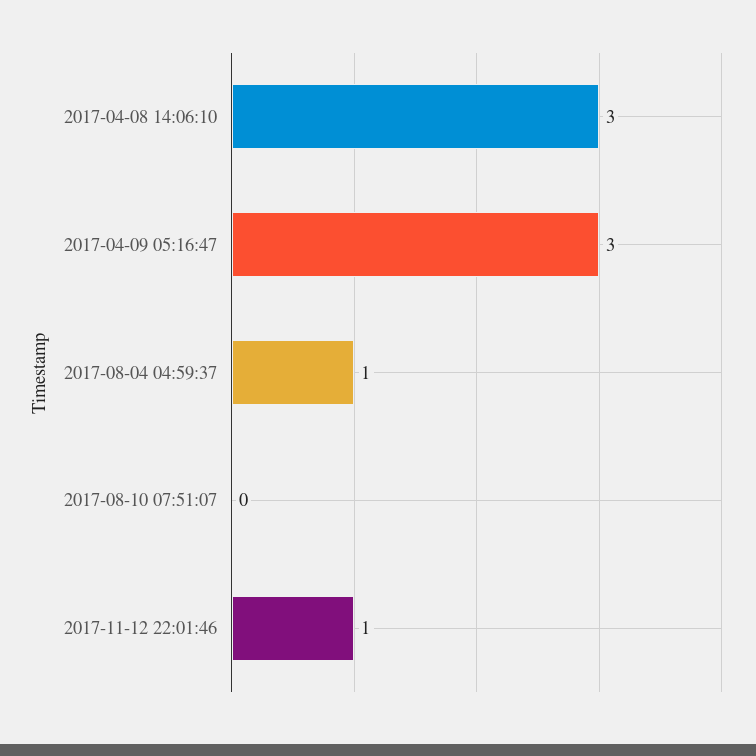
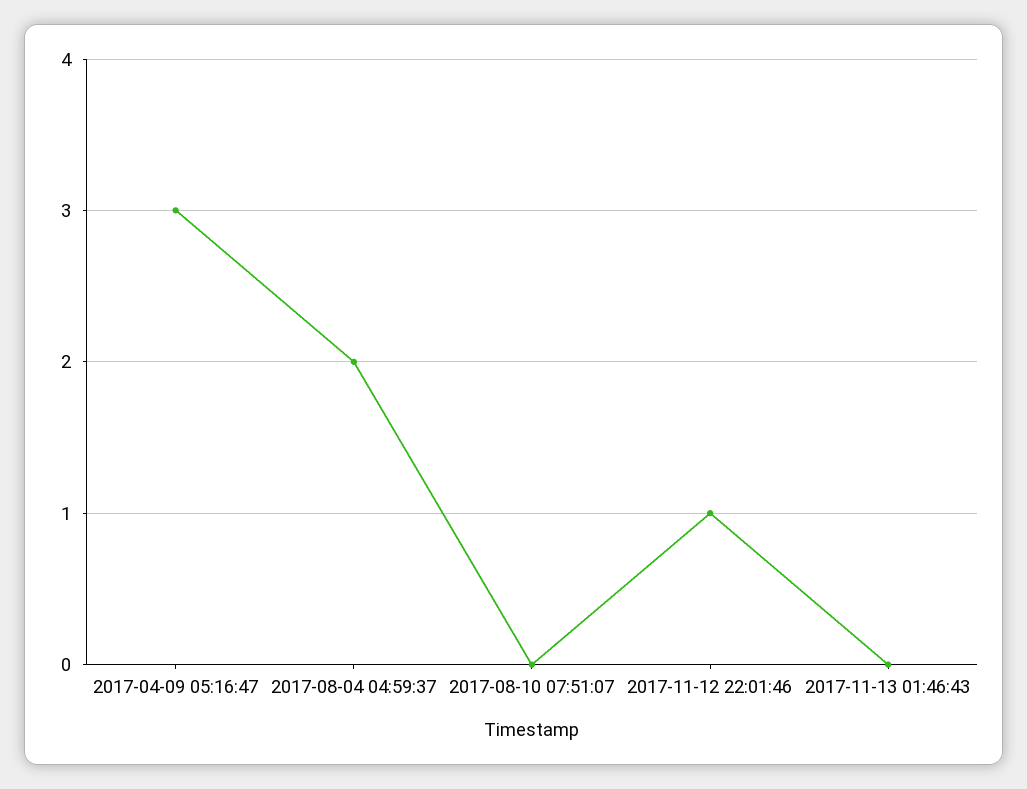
2017-04-08 14:06:10: 3 -> none
2017-08-04 04:59:37: 1 -> 2
2017-11-13 01:46:43: none -> 0

